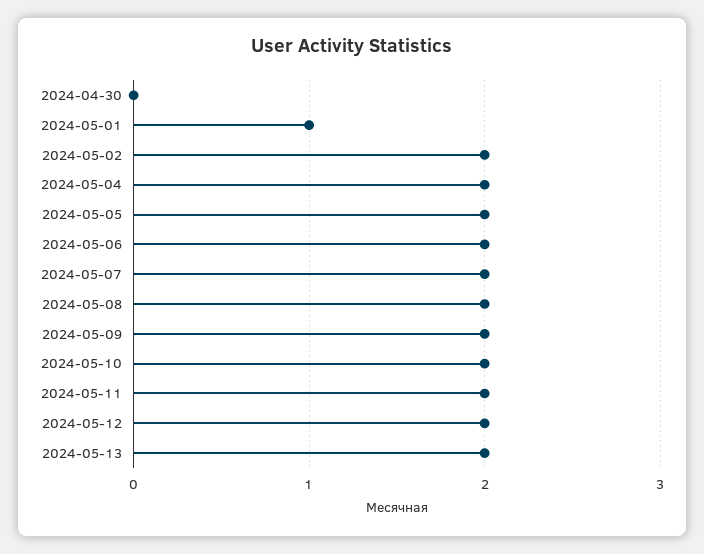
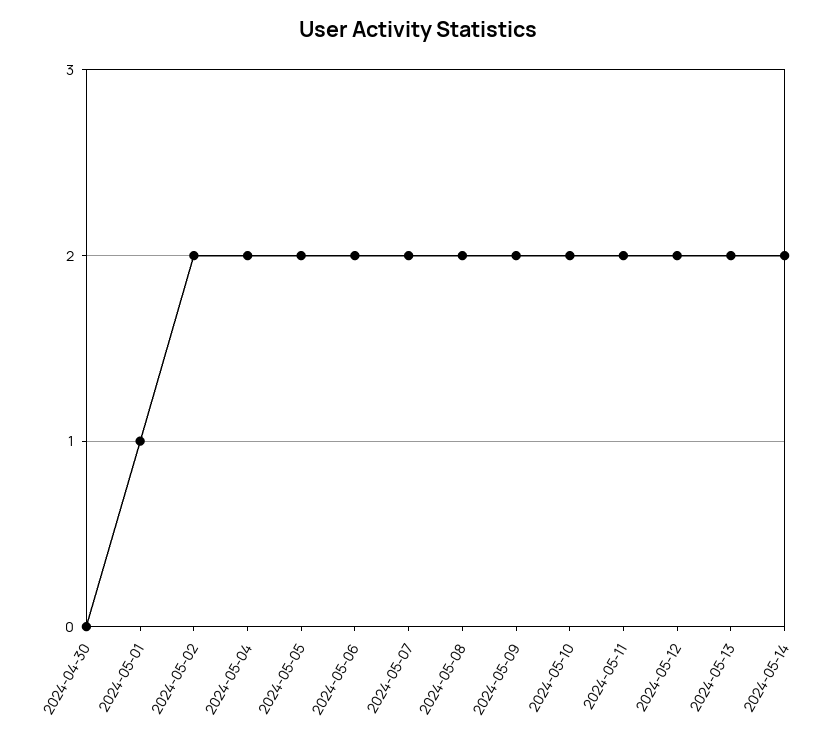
2024-05-14: none -> 2

